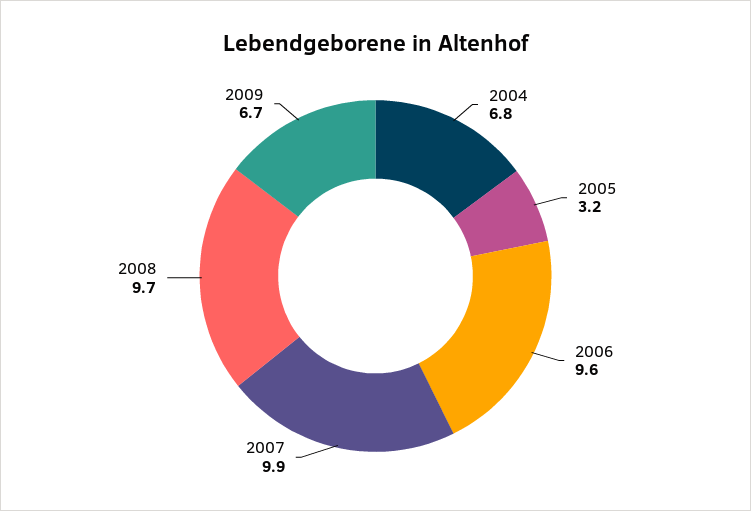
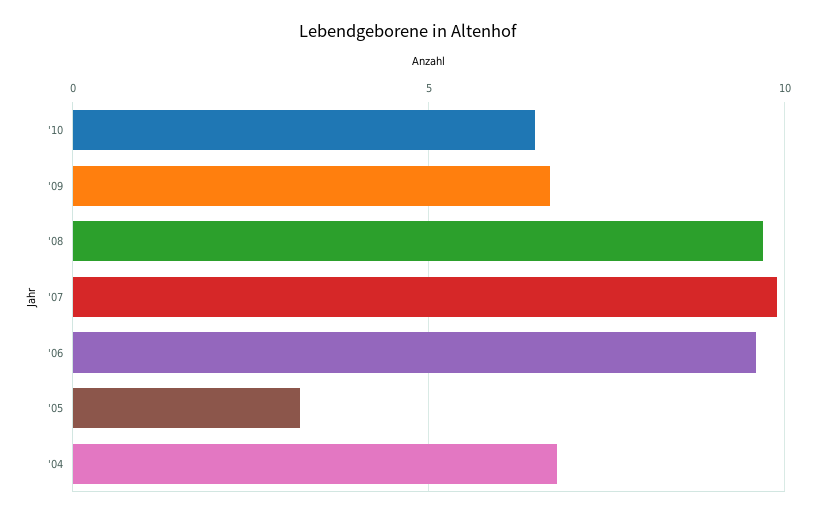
'10: none -> 6.5

